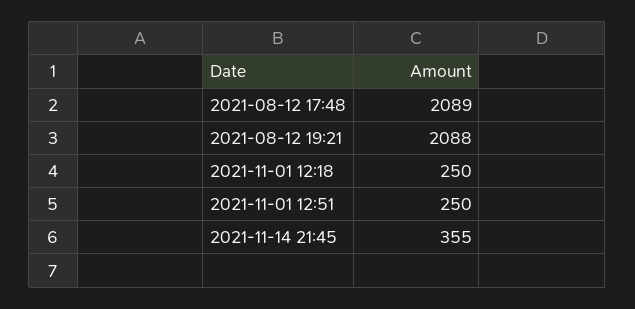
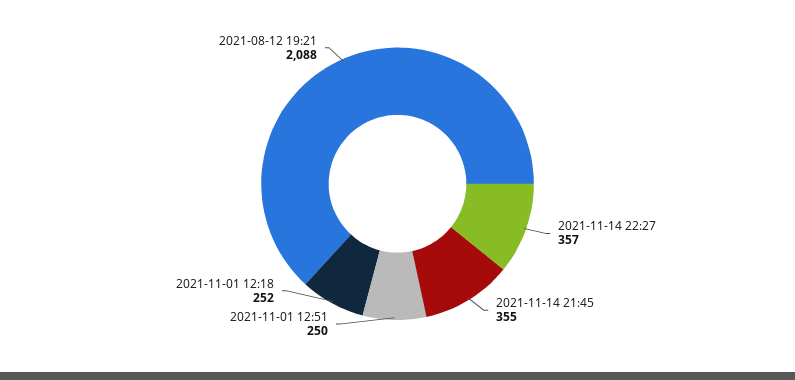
2021-08-12 17:48: 2089 -> none
2021-11-01 12:18: 250 -> 252
2021-11-14 22:27: none -> 357

